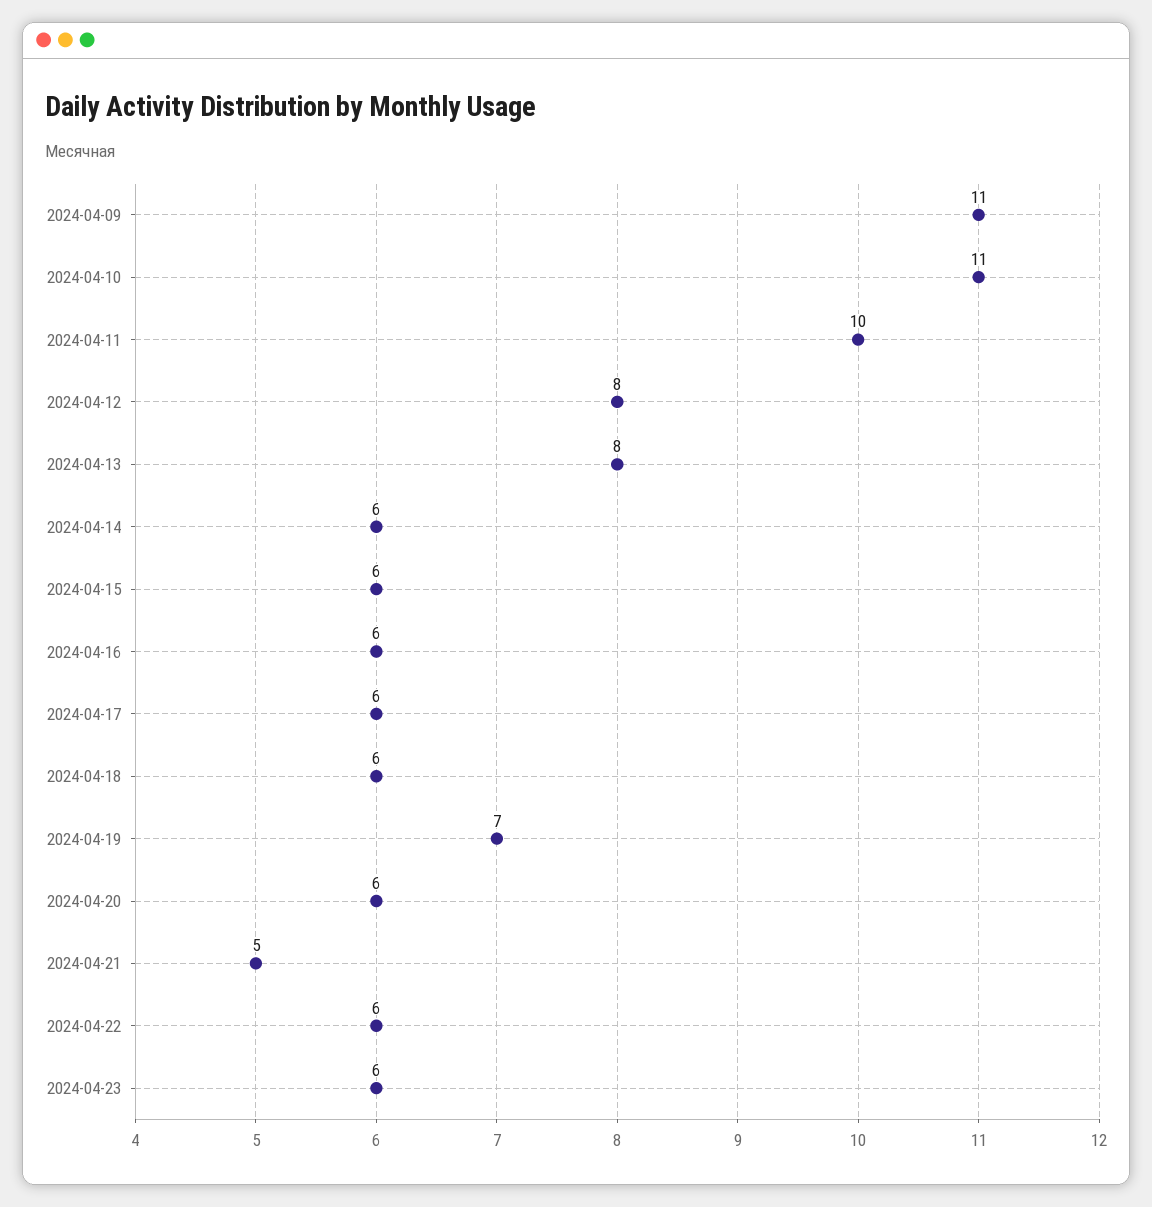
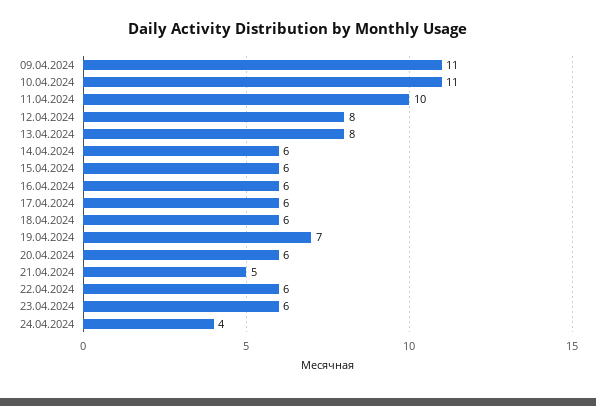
24.04.2024: none -> 4

